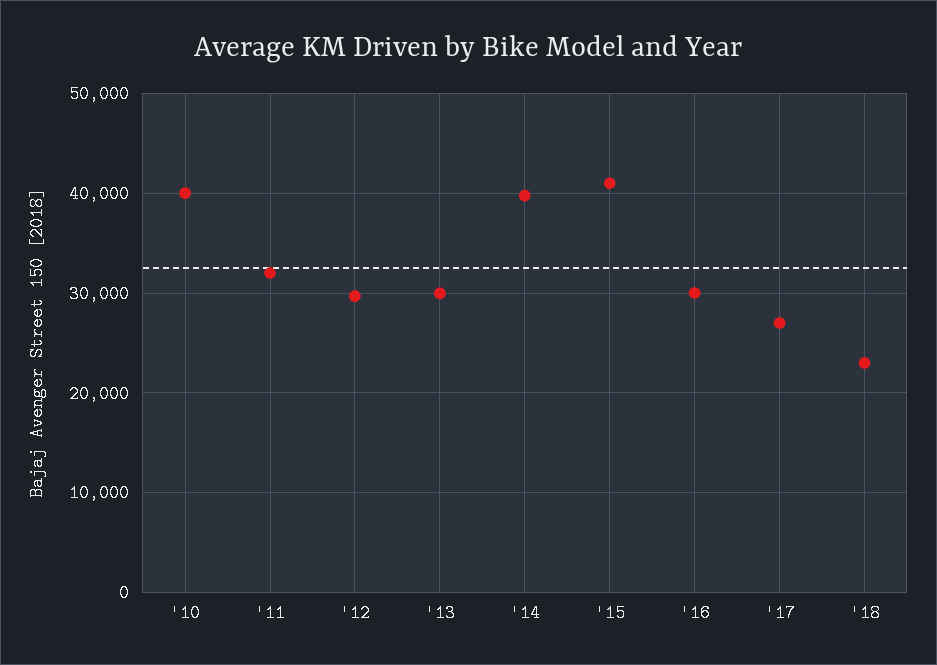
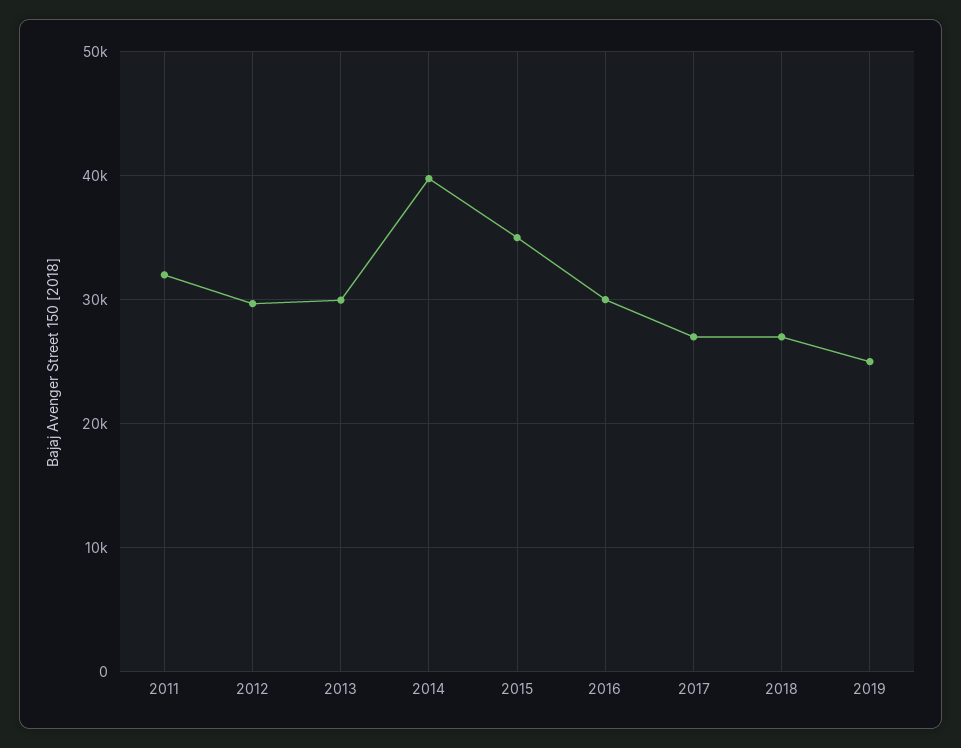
'10: 40000 -> none
'15: 41000 -> 35000
'18: 23000 -> 27000
2019: none -> 25000

